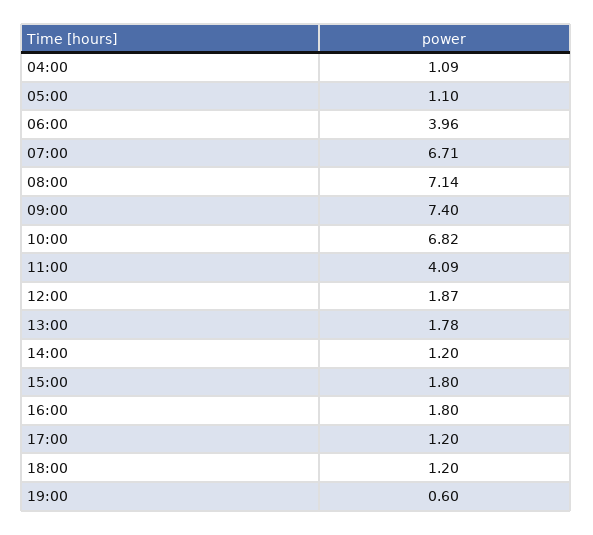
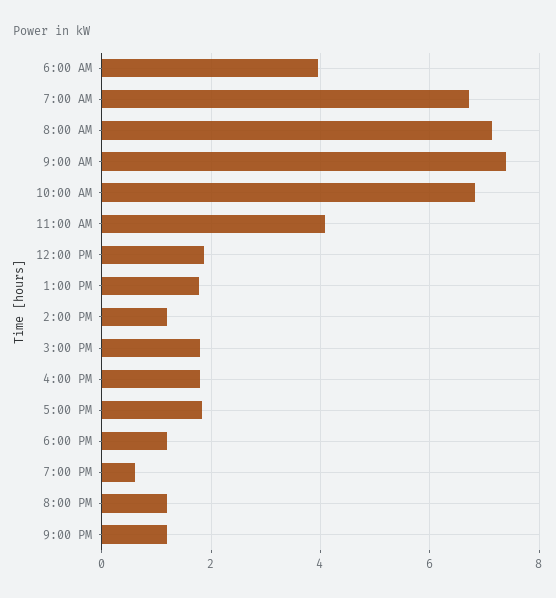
04:00: 1.09 -> none
05:00: 1.1 -> none
17:00: 1.2 -> 1.8
8:00 PM: none -> 1.2
9:00 PM: none -> 1.2

